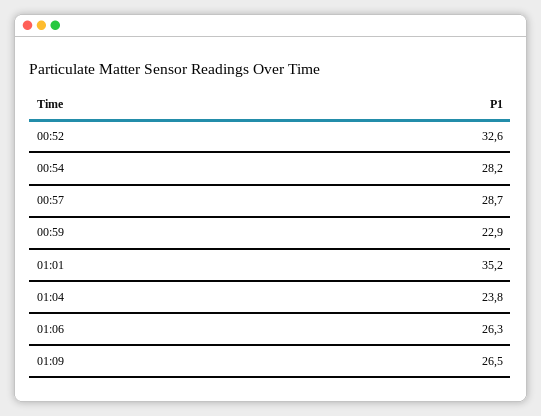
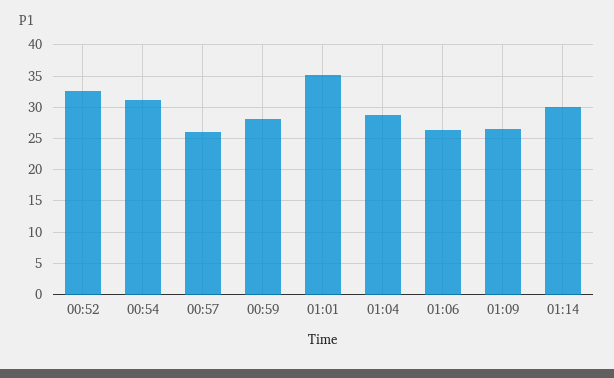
00:54: 28.2 -> 31
00:57: 28.7 -> 26
00:59: 22.9 -> 28
01:04: 23.8 -> 29
01:14: none -> 30

